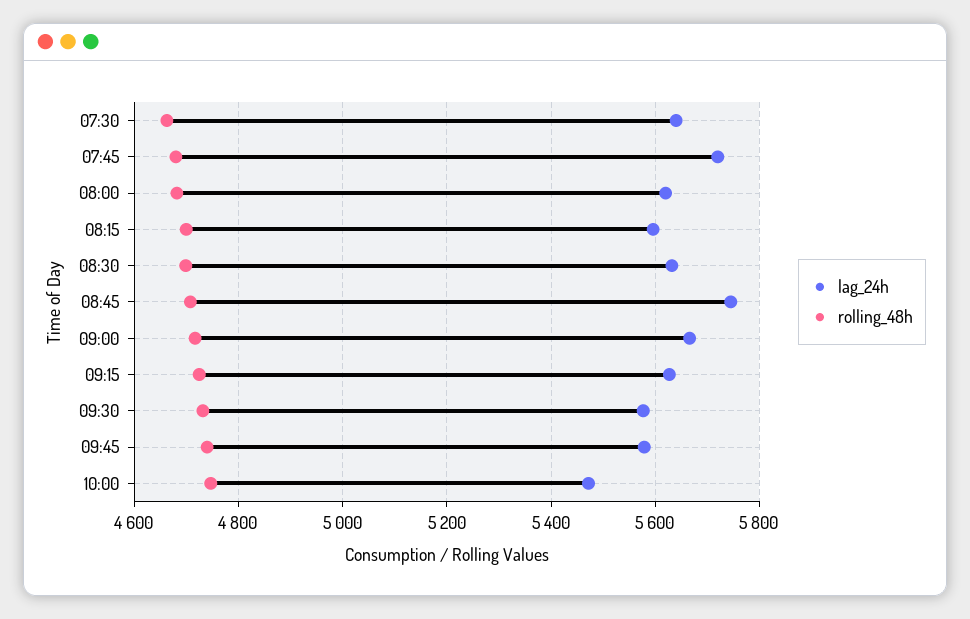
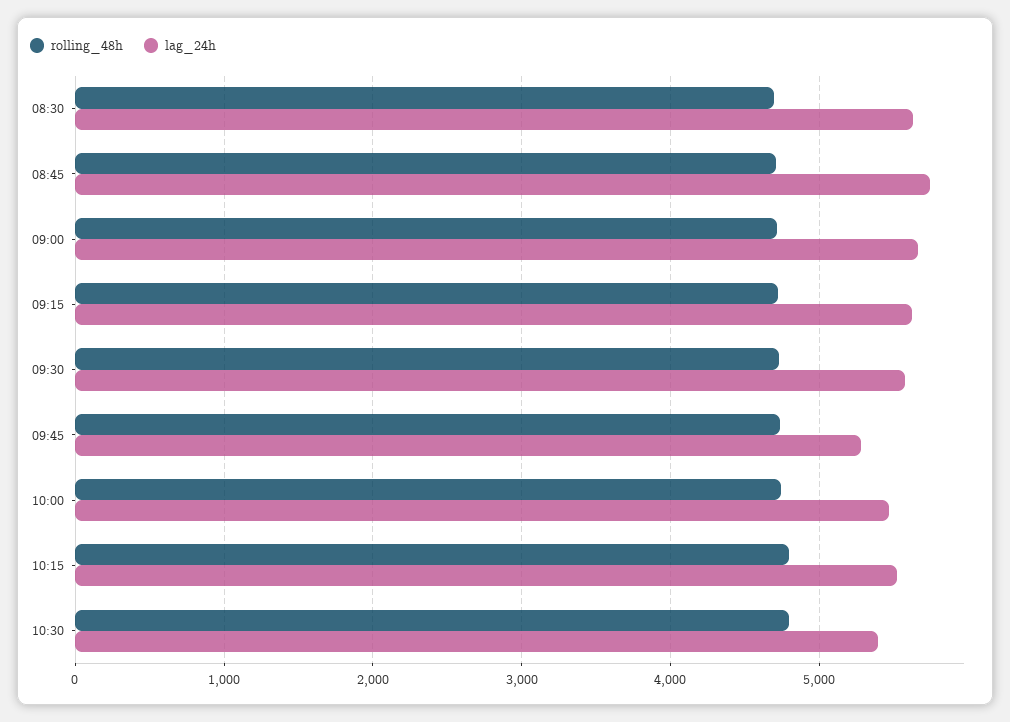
lag_24h, 07:30: 5640 -> none
rolling_48h, 07:30: 4660 -> none
lag_24h, 07:45: 5720 -> none
rolling_48h, 07:45: 4680 -> none
lag_24h, 08:00: 5620 -> none
rolling_48h, 08:00: 4680 -> none
lag_24h, 08:15: 5600 -> none
rolling_48h, 08:15: 4700 -> none
lag_24h, 09:45: 5580 -> 5300
rolling_48h, 10:15: none -> 4800
lag_24h, 10:15: none -> 5500
rolling_48h, 10:30: none -> 4800
lag_24h, 10:30: none -> 5400

